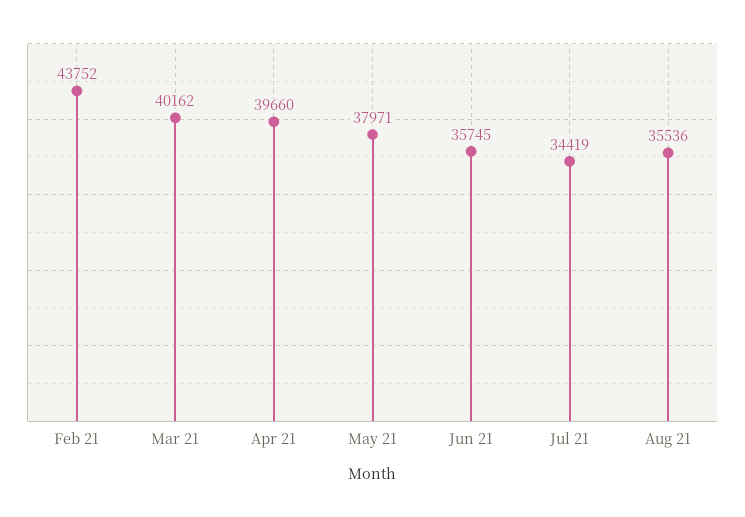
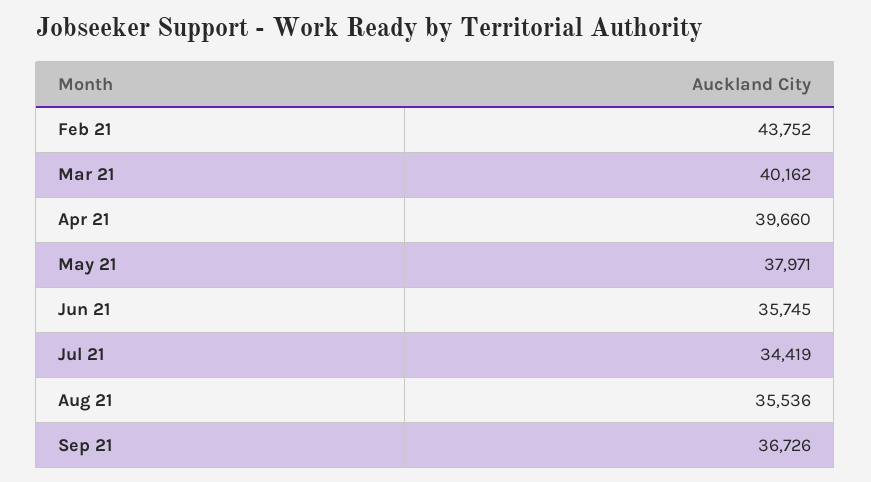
Sep 21: none -> 36726

